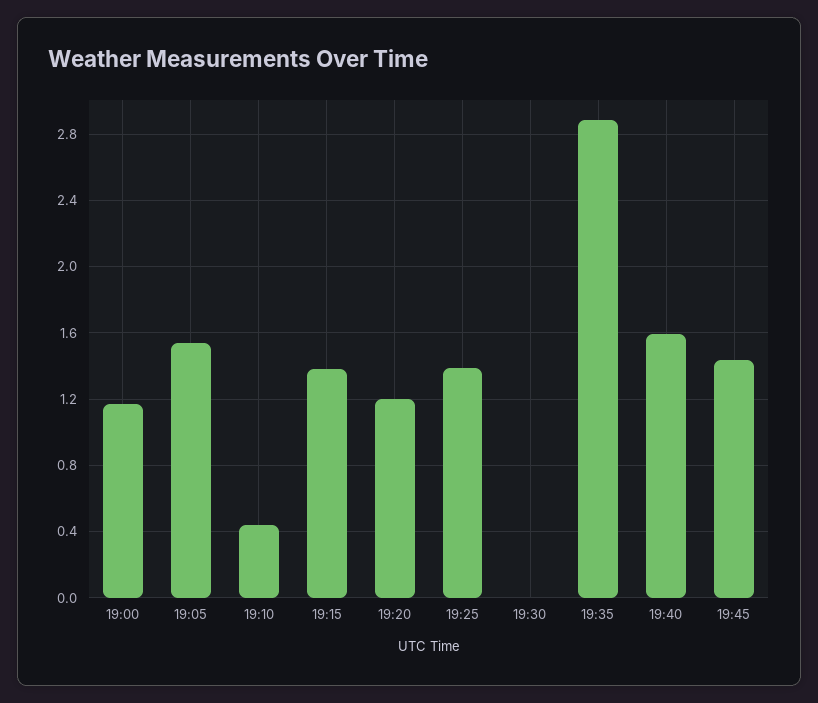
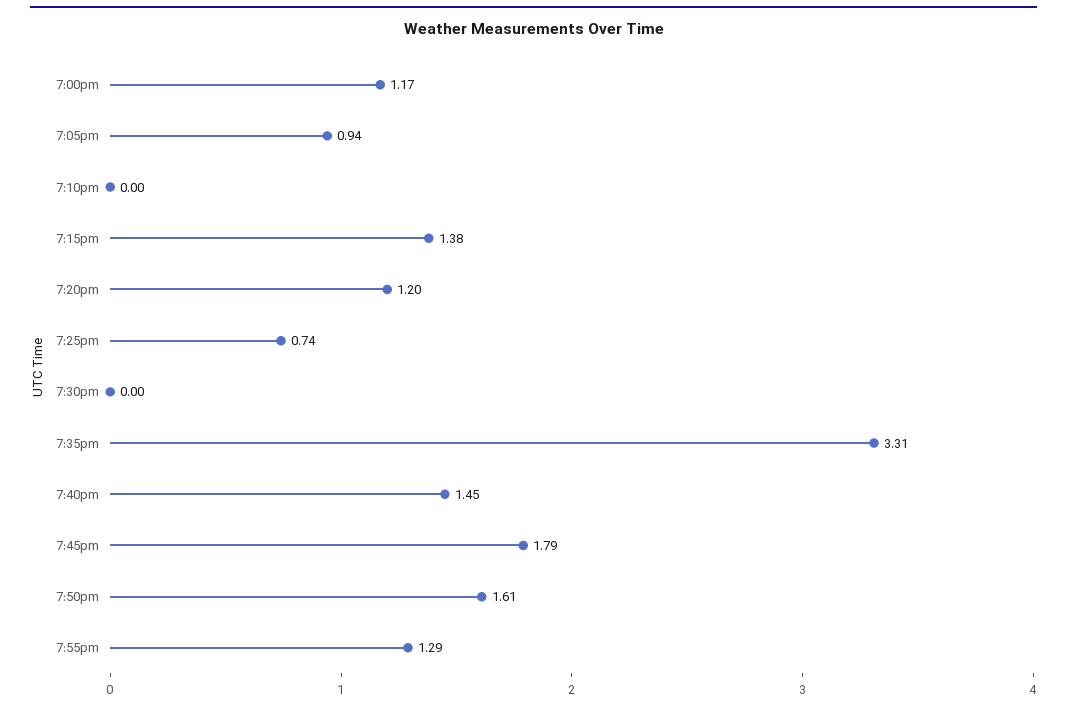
19:05: 1.55 -> 0.94
19:10: 0.45 -> 0
19:25: 1.4 -> 0.74
19:35: 2.9 -> 3.31
19:40: 1.6 -> 1.45
19:45: 1.45 -> 1.79
7:50pm: none -> 1.61
7:55pm: none -> 1.29

